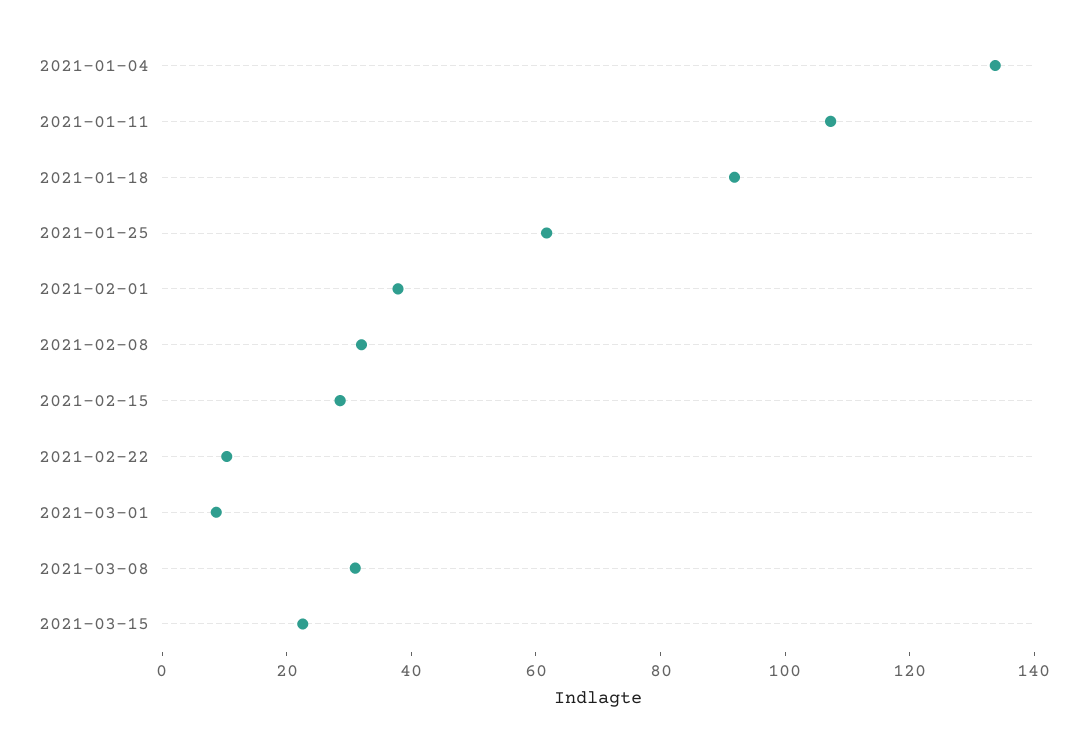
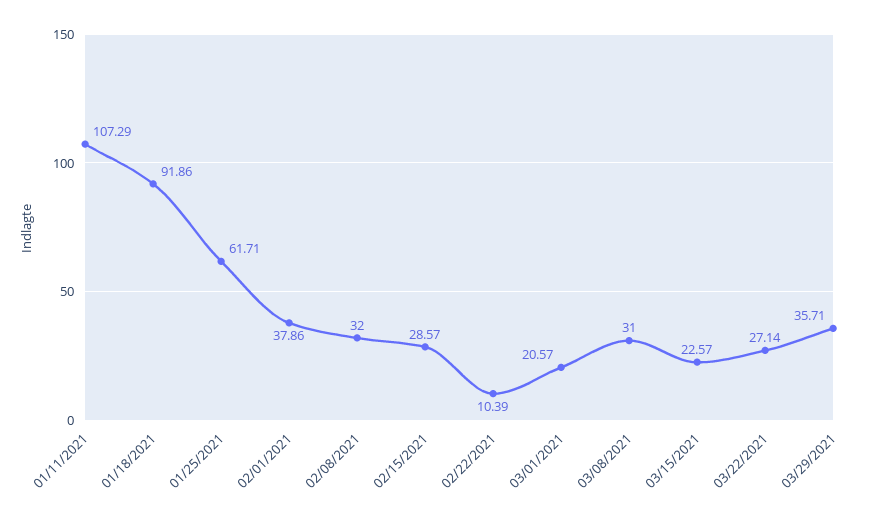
2021-01-04: 135 -> none
2021-03-01: 10 -> 20.57
03/22/2021: none -> 27.14
03/29/2021: none -> 35.71

